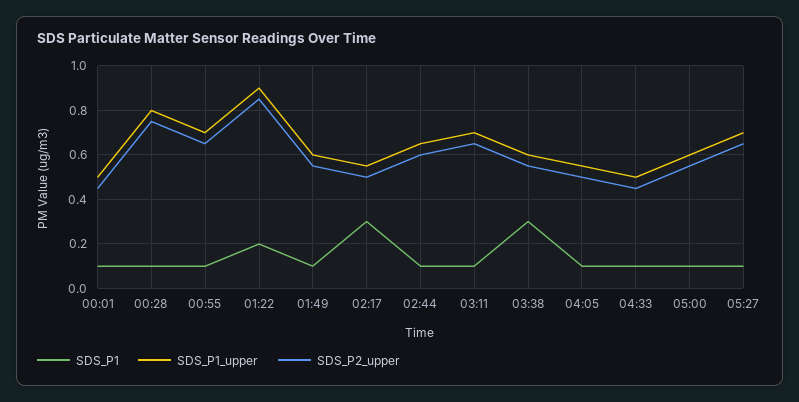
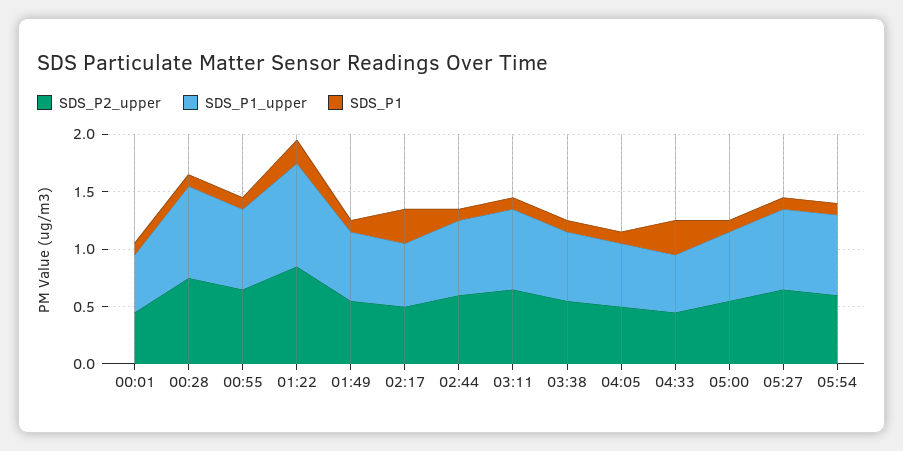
SDS_P1, 03:38: 0.3 -> 0.1
SDS_P1, 04:33: 0.1 -> 0.3
SDS_P2_upper, 05:54: none -> 0.6
SDS_P1_upper, 05:54: none -> 0.7
SDS_P1, 05:54: none -> 0.1

